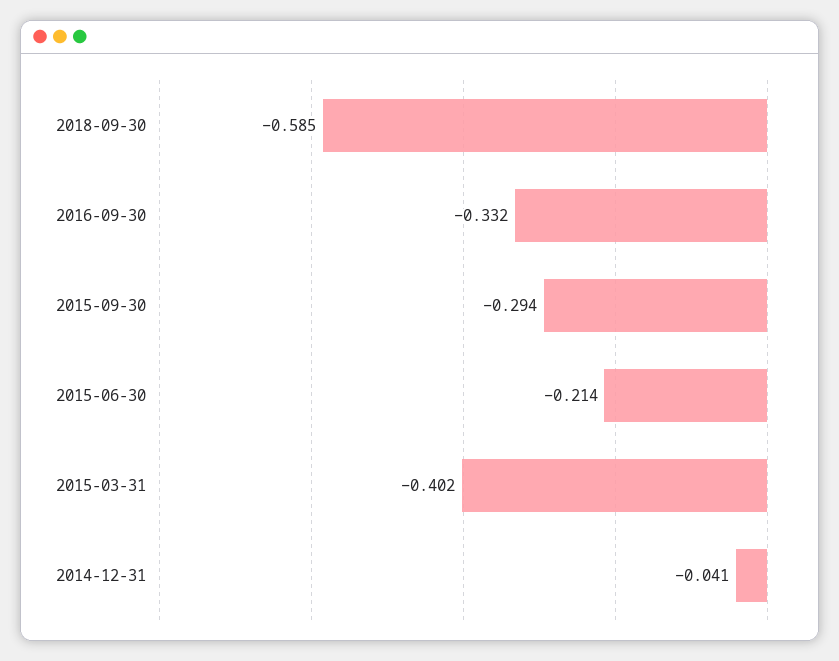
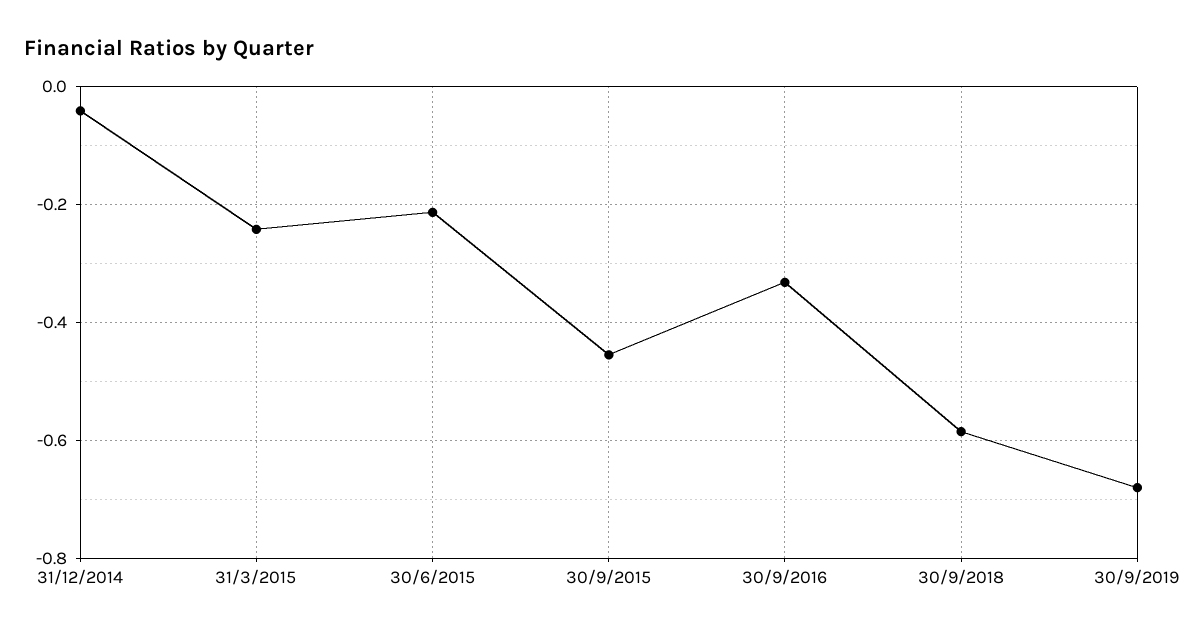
2015-09-30: -0.294 -> -0.46
2015-03-31: -0.402 -> -0.24
30/9/2019: none -> -0.68

